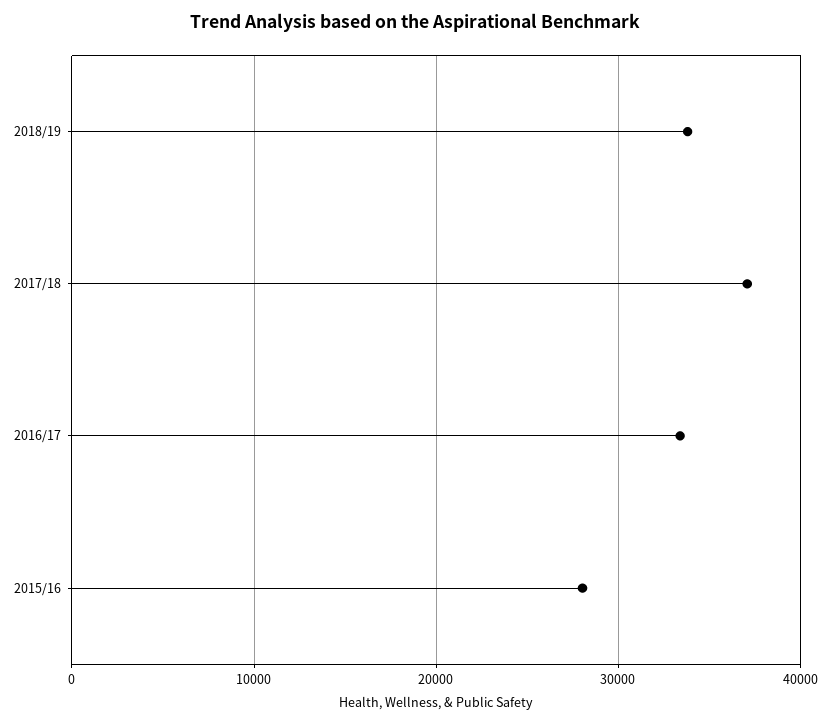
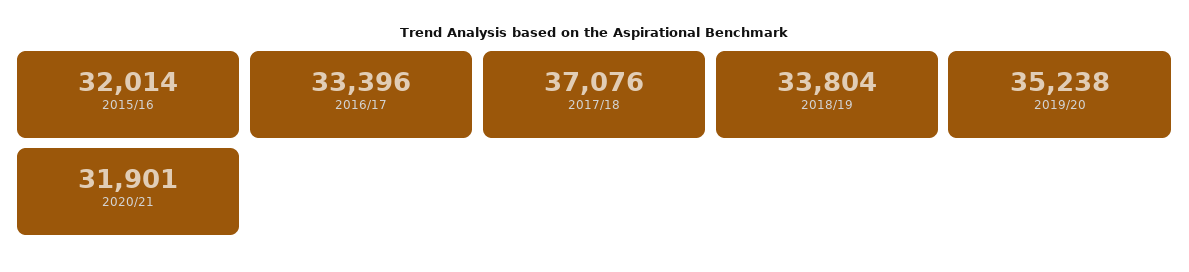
2015/16: 28000 -> 32014
2019/20: none -> 35238
2020/21: none -> 31901

